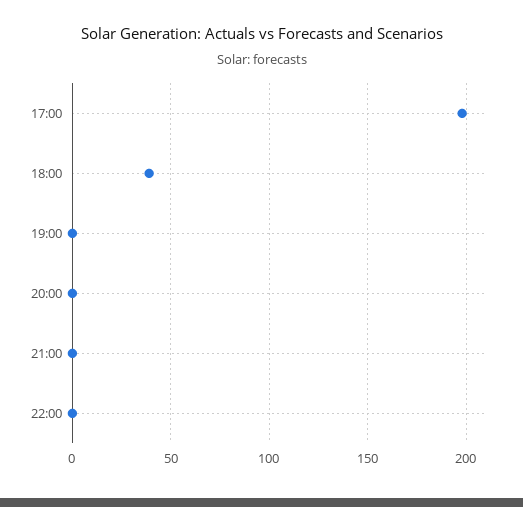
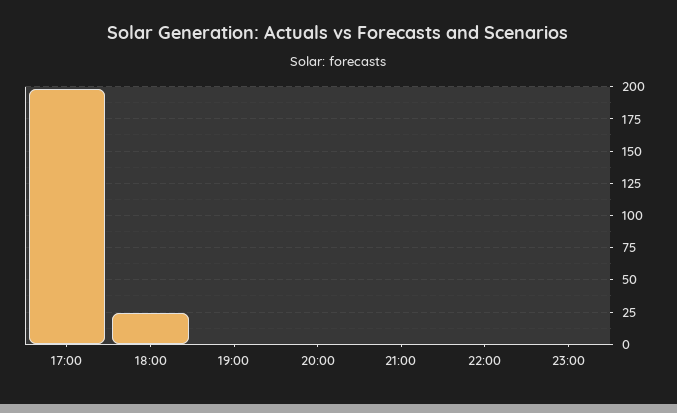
18:00: 40 -> 25
23:00: none -> 0

